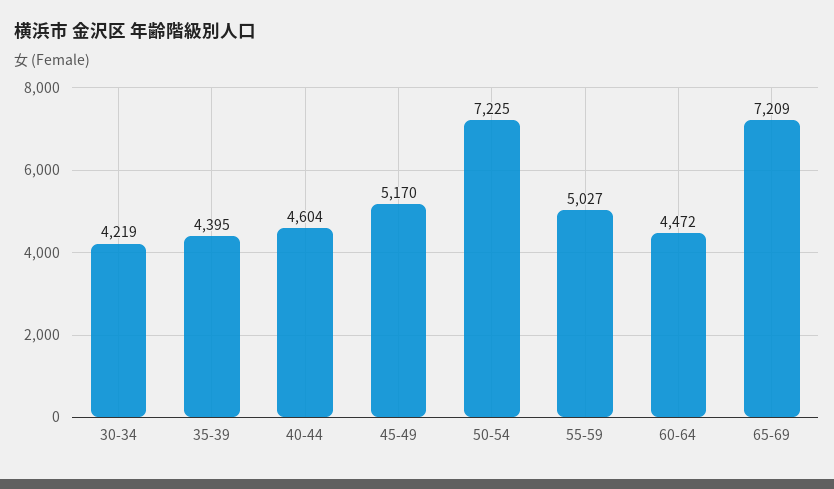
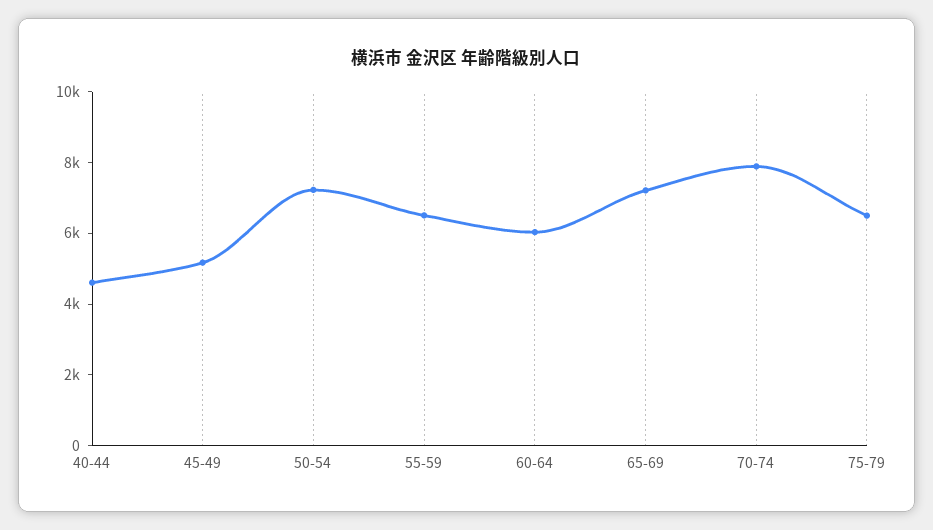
30-34: 4219 -> none
35-39: 4395 -> none
55-59: 5027 -> 6500
60-64: 4472 -> 6000
70-74: none -> 8000
75-79: none -> 6500

